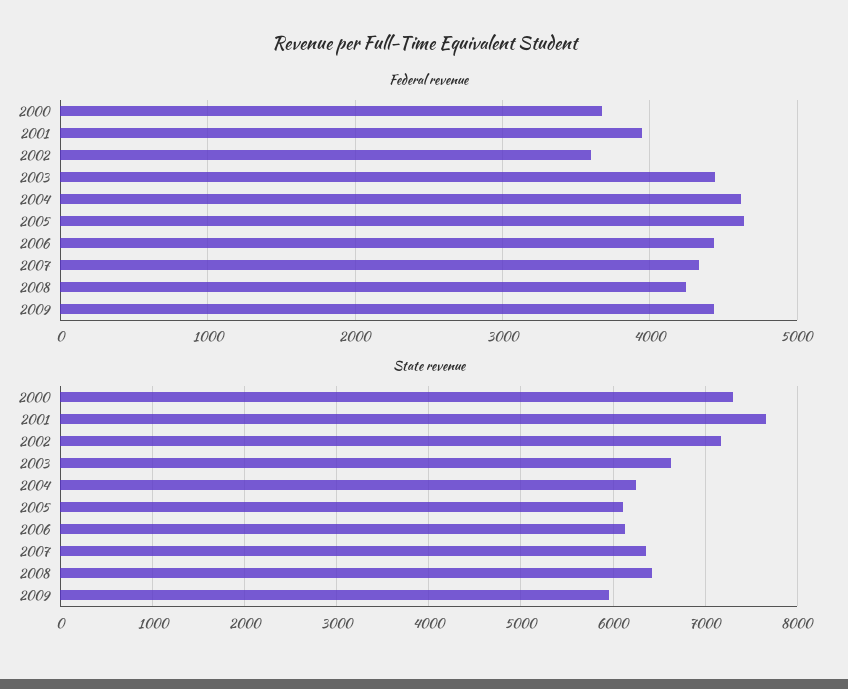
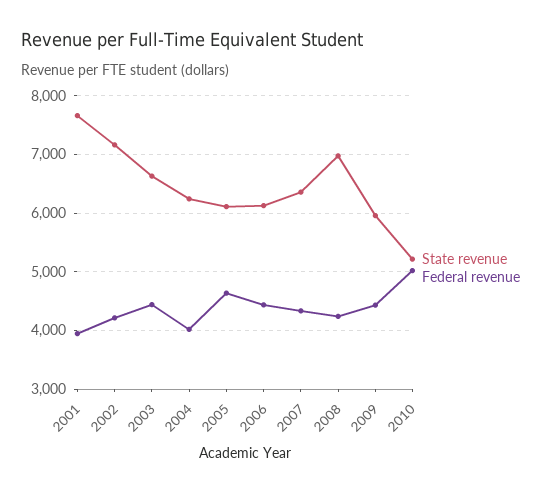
Federal revenue, 2000: 3700 -> none
Federal revenue, 2002: 3600 -> 4200
Federal revenue, 2004: 4600 -> 4000
State revenue, 2000: 7300 -> none
State revenue, 2008: 6400 -> 7000
State revenue, 2010: none -> 5200
Federal revenue, 2010: none -> 5000

